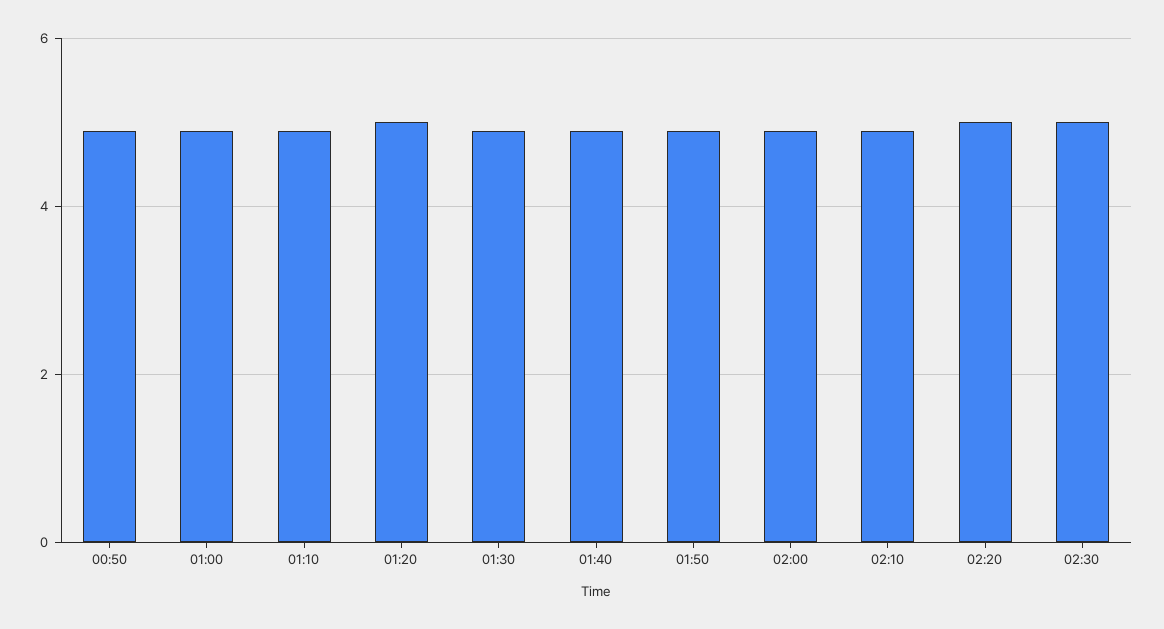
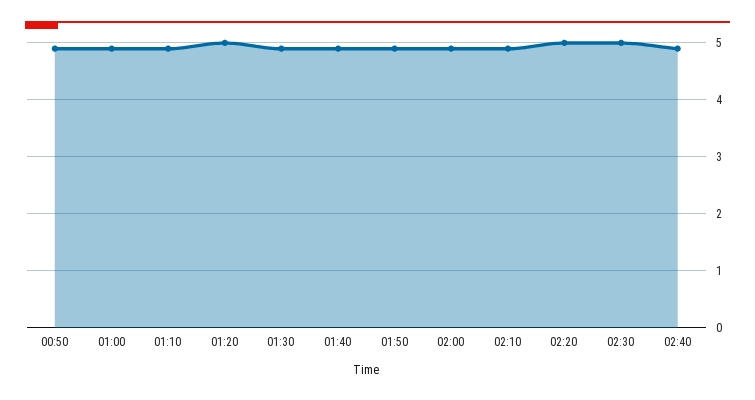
02:40: none -> 5

